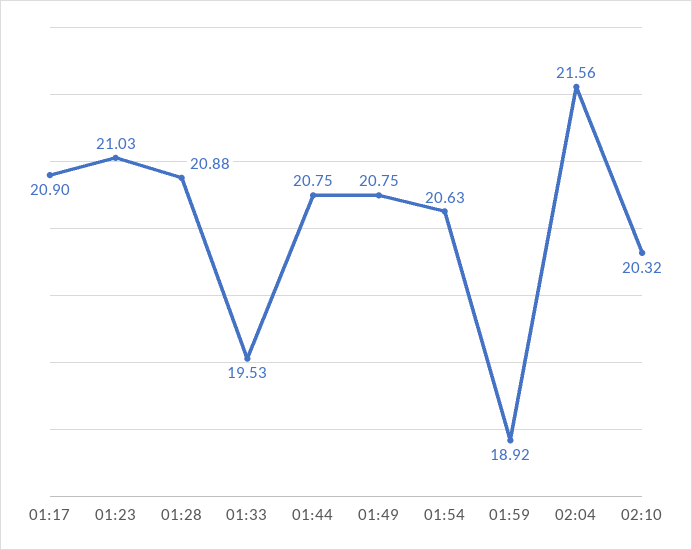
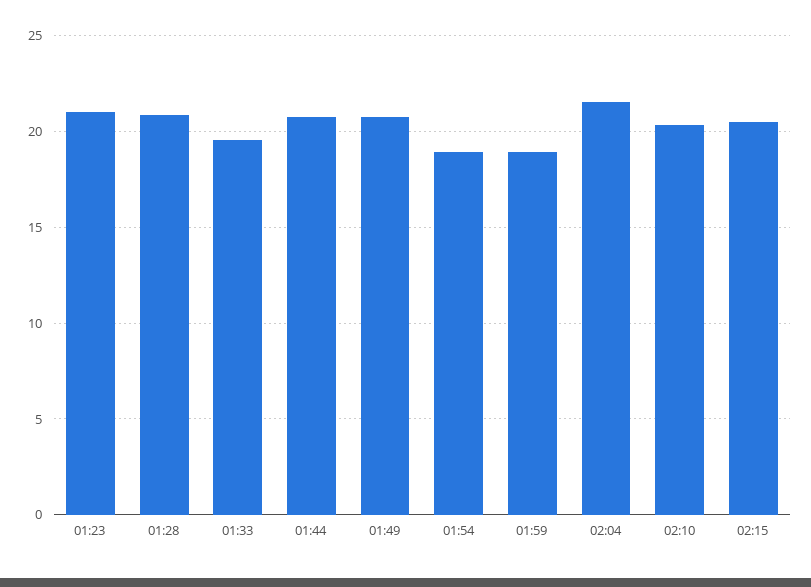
01:17: 20.9 -> none
01:54: 20.63 -> 19
02:15: none -> 20.5

